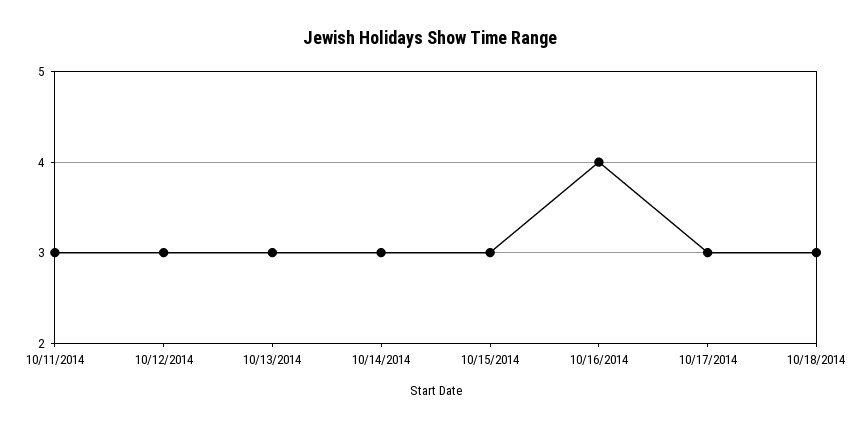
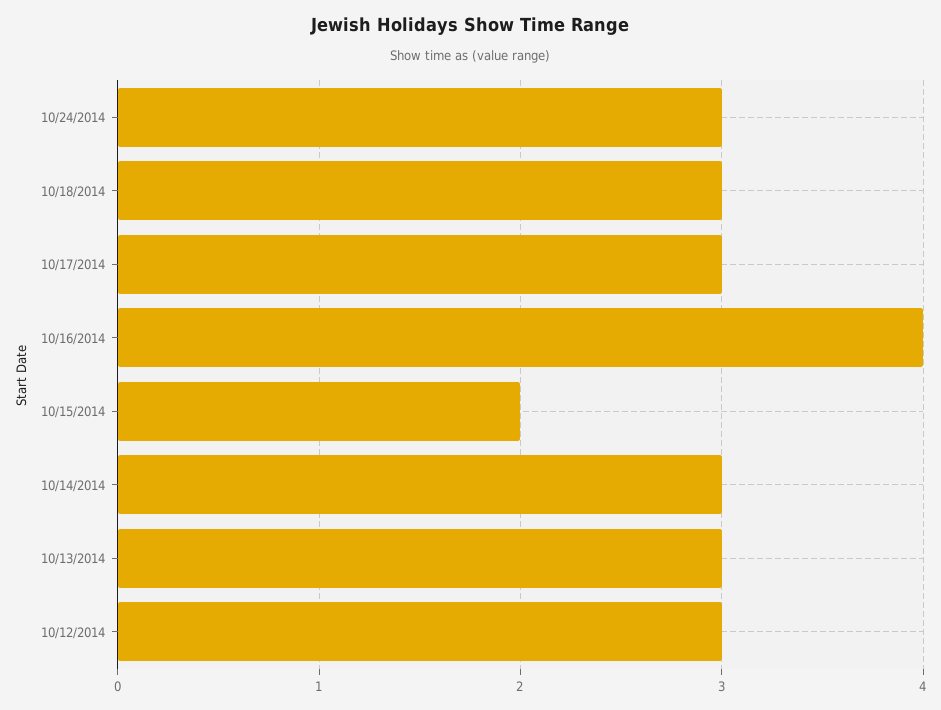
10/11/2014: 3 -> none
10/15/2014: 3 -> 2
10/24/2014: none -> 3

